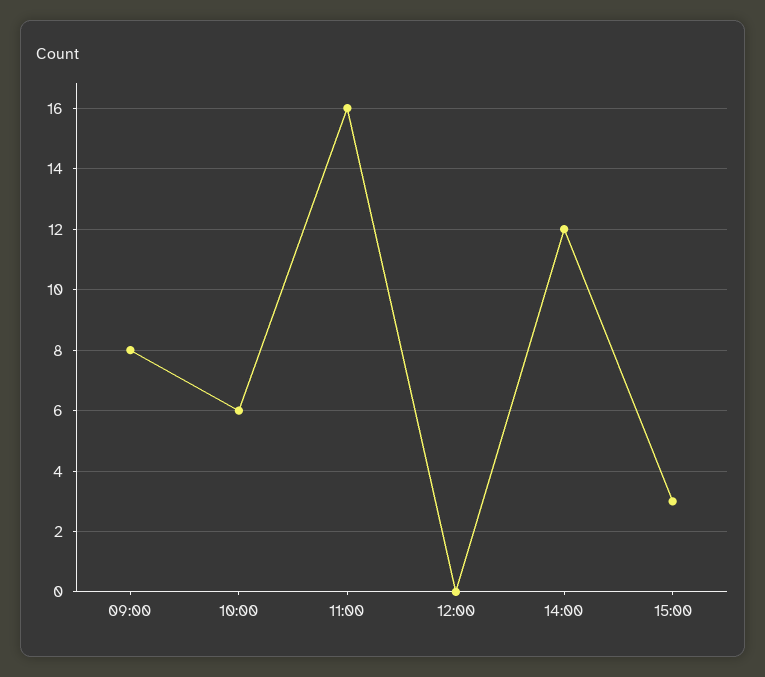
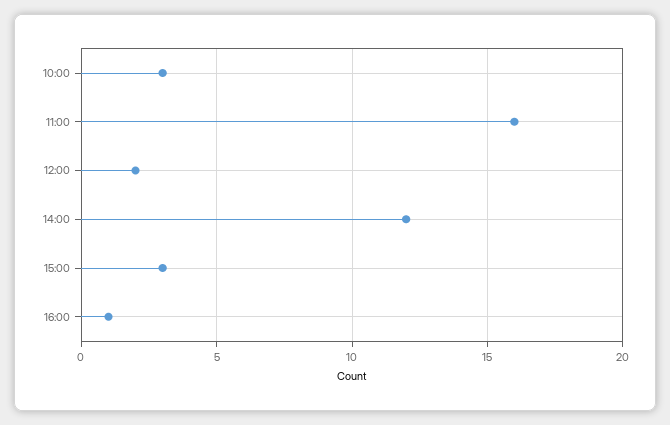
09:00: 8 -> none
10:00: 6 -> 3
12:00: 0 -> 2
16:00: none -> 1

